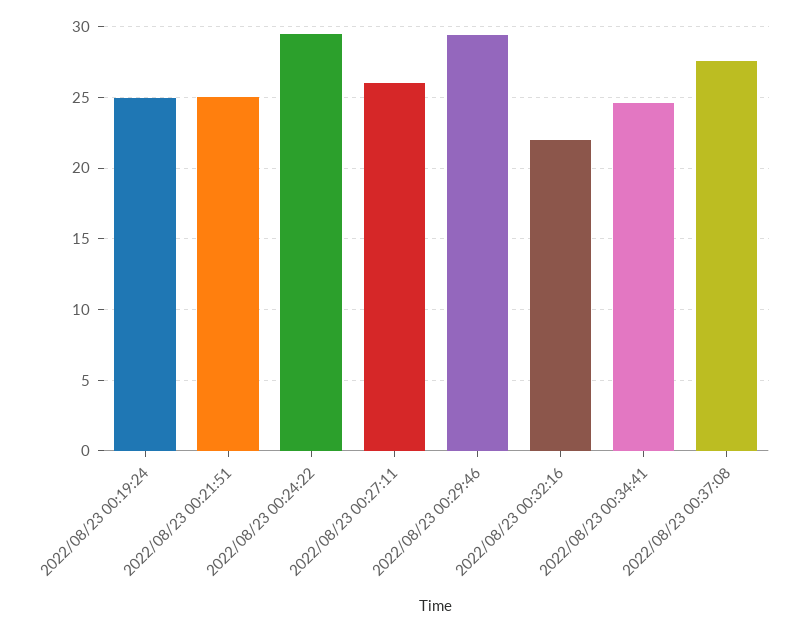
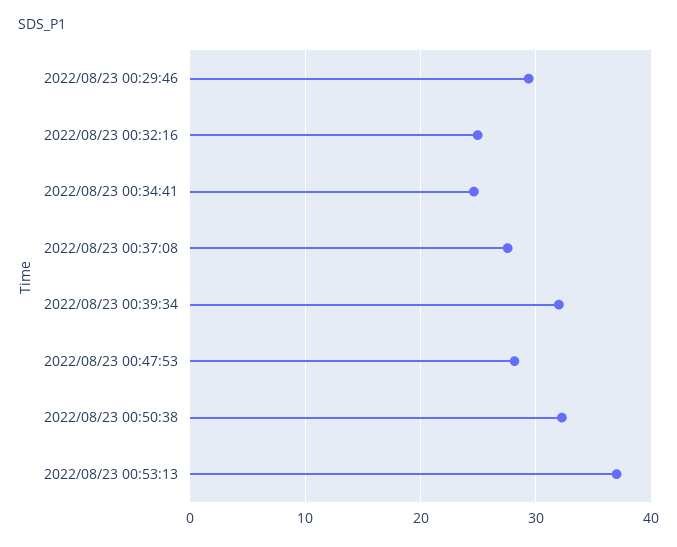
2022/08/23 00:19:24: 25 -> none
2022/08/23 00:21:51: 25 -> none
2022/08/23 00:24:22: 29.5 -> none
2022/08/23 00:27:11: 26 -> none
2022/08/23 00:32:16: 22 -> 25
2022/08/23 00:39:34: none -> 32
2022/08/23 00:47:53: none -> 28
2022/08/23 00:50:38: none -> 32
2022/08/23 00:53:13: none -> 37

